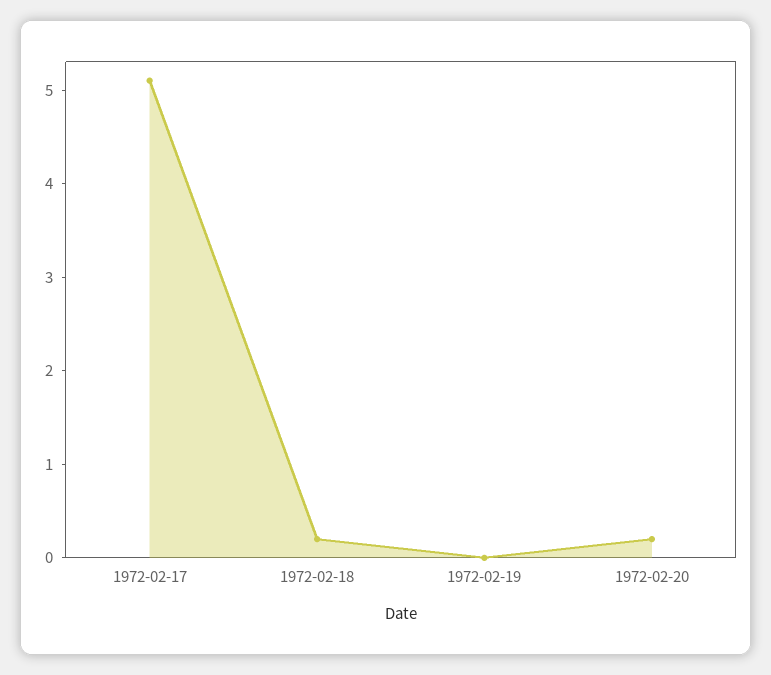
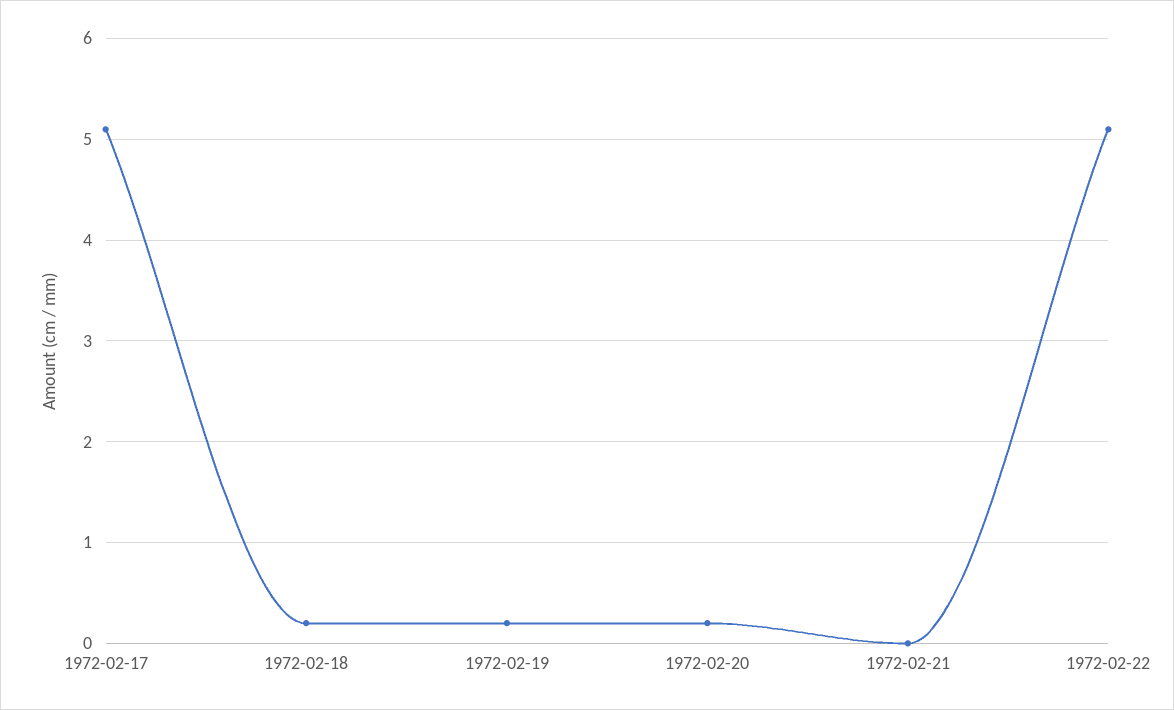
1972-02-19: 0 -> 0.2
1972-02-21: none -> 0
1972-02-22: none -> 5.1

